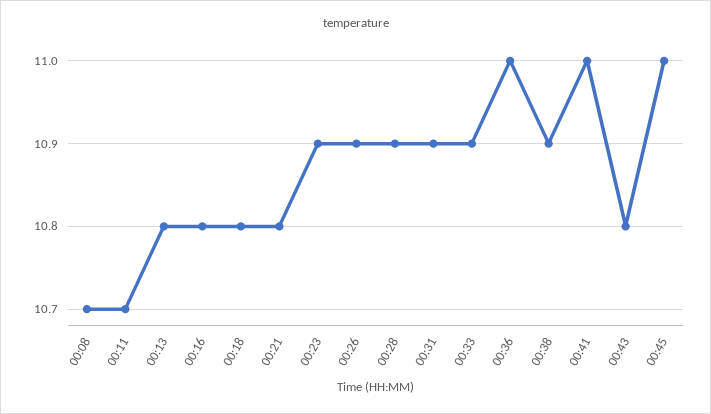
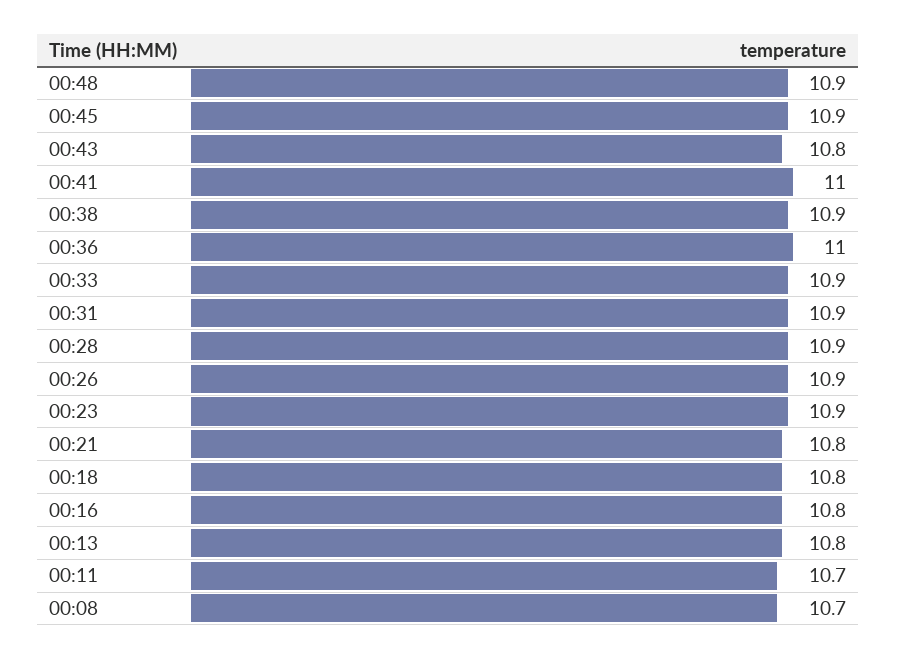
00:45: 11 -> 10.9
00:48: none -> 10.9

